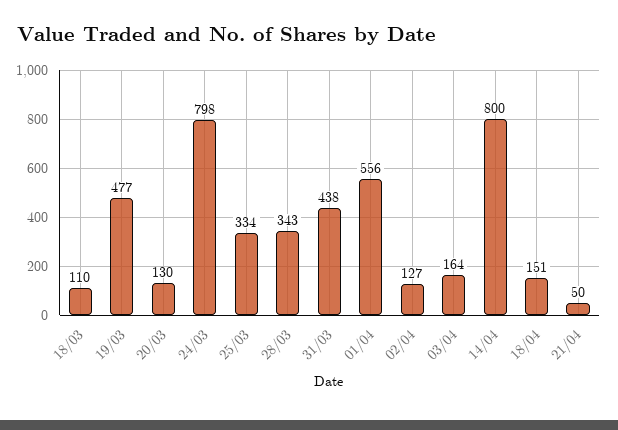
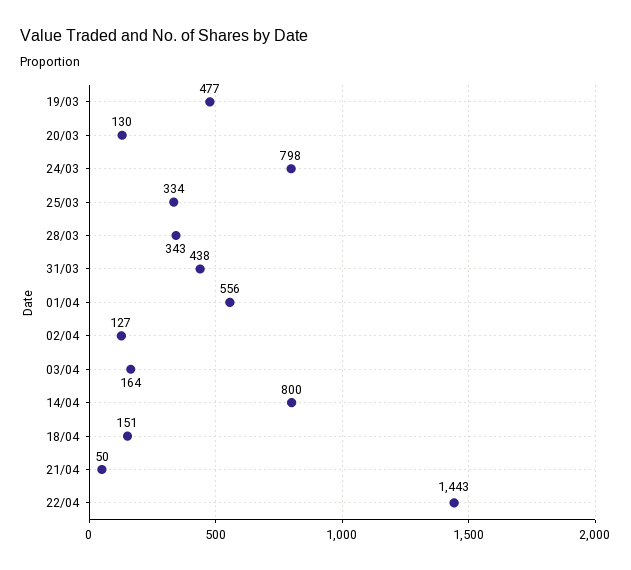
18/03: 110 -> none
22/04: none -> 1443

